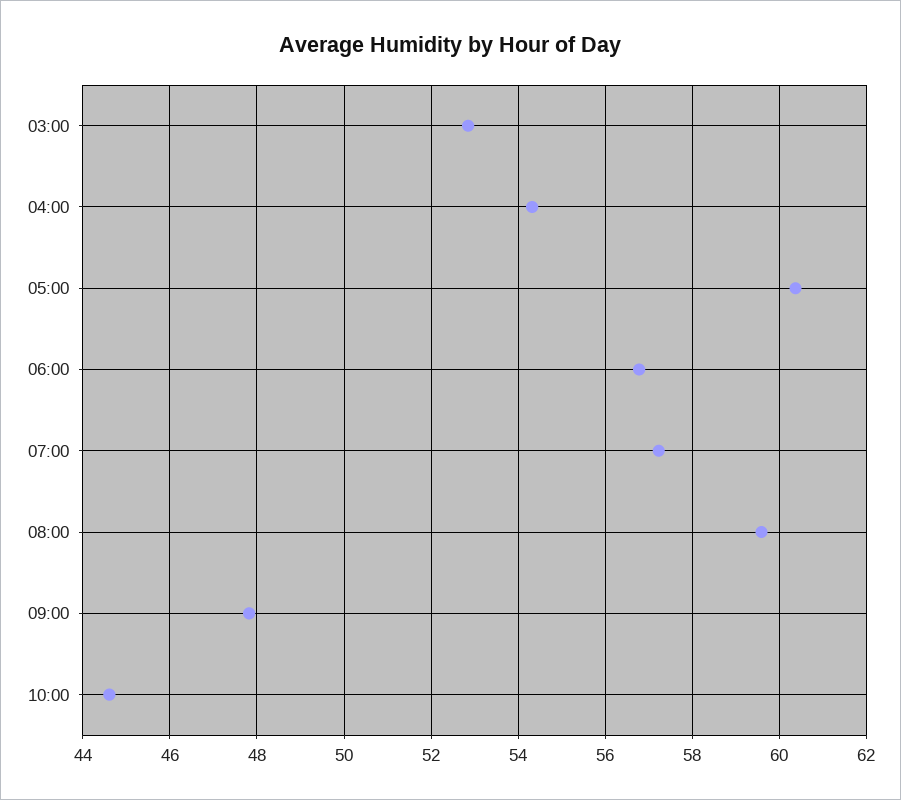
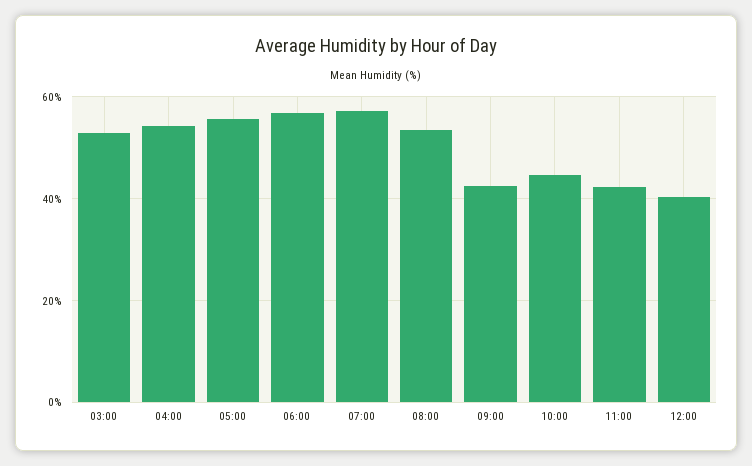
05:00: 60.4 -> 56
08:00: 59.6 -> 54
09:00: 47.8 -> 42
11:00: none -> 42
12:00: none -> 40

